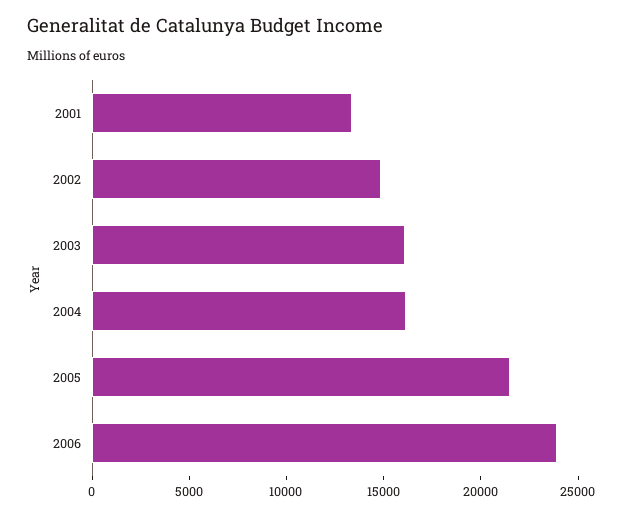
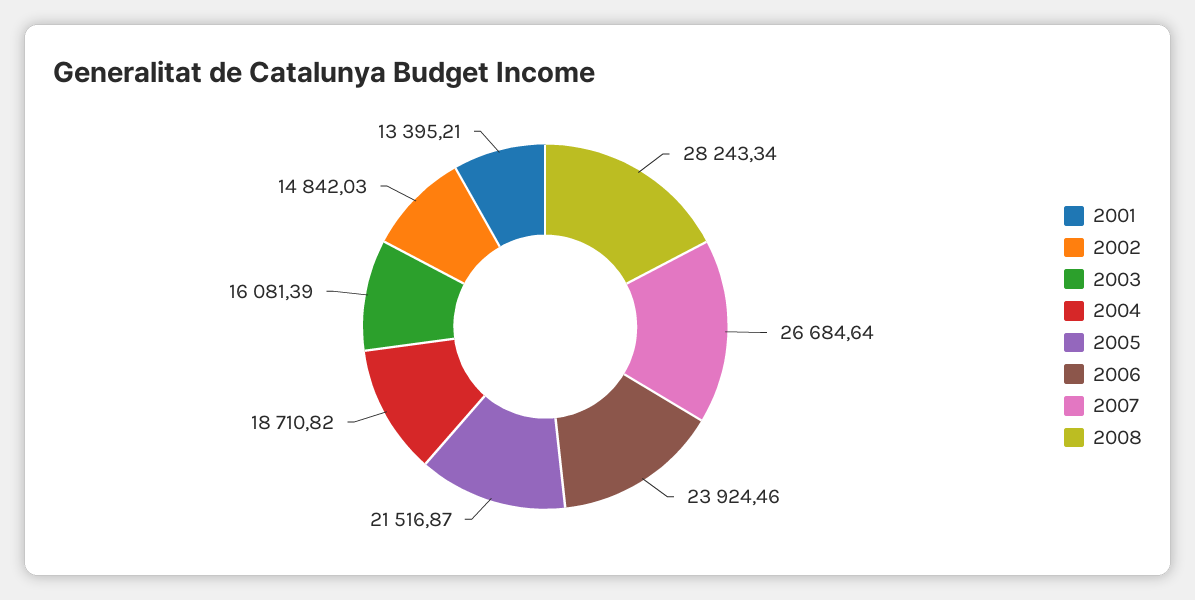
2004: 16000 -> 18710.82
2007: none -> 26684.64
2008: none -> 28243.34

